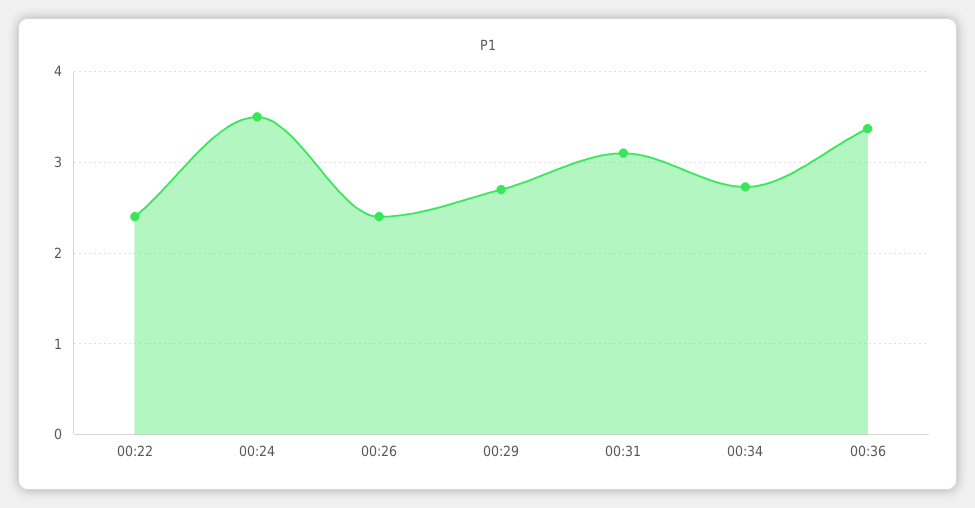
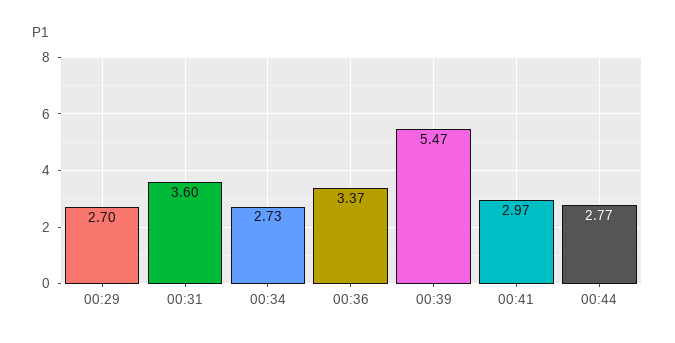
00:22: 2.4 -> none
00:24: 3.5 -> none
00:26: 2.4 -> none
00:31: 3.1 -> 3.6
00:39: none -> 5.47
00:41: none -> 2.97
00:44: none -> 2.77

